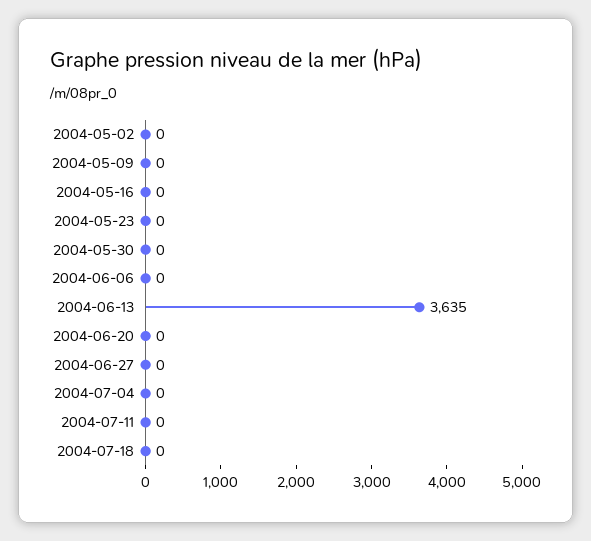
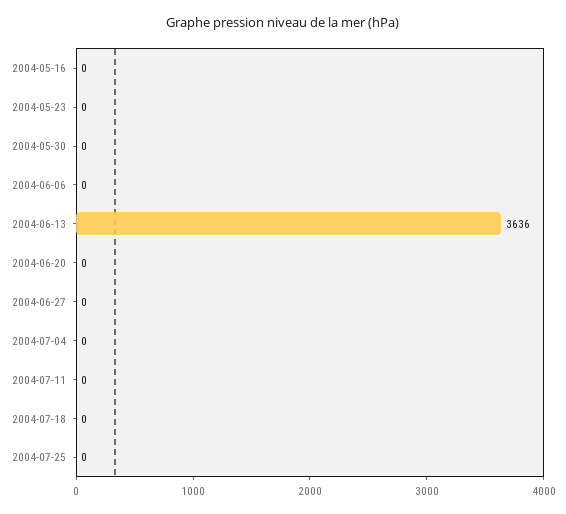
2004-05-02: 0 -> none
2004-05-09: 0 -> none
2004-06-13: 3635 -> 3636
2004-07-25: none -> 0

